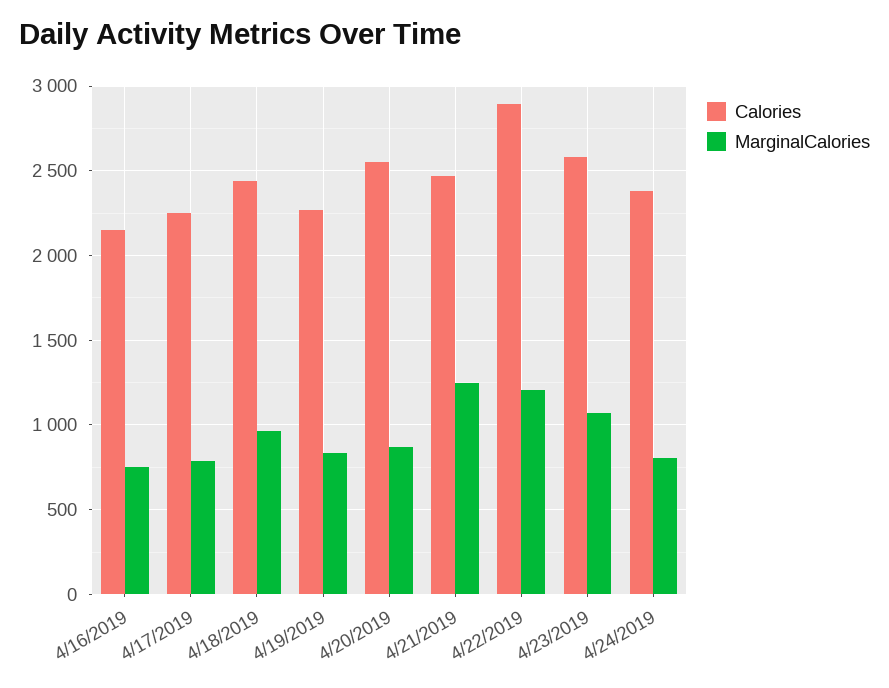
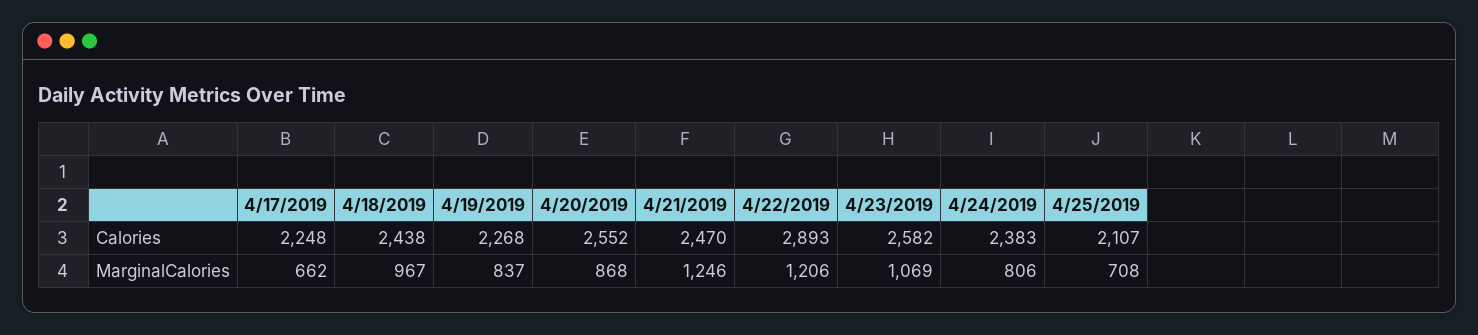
Calories, 4/16/2019: 2150 -> none
MarginalCalories, 4/16/2019: 750 -> none
MarginalCalories, 4/17/2019: 800 -> 662
Calories, 4/25/2019: none -> 2107
MarginalCalories, 4/25/2019: none -> 708

